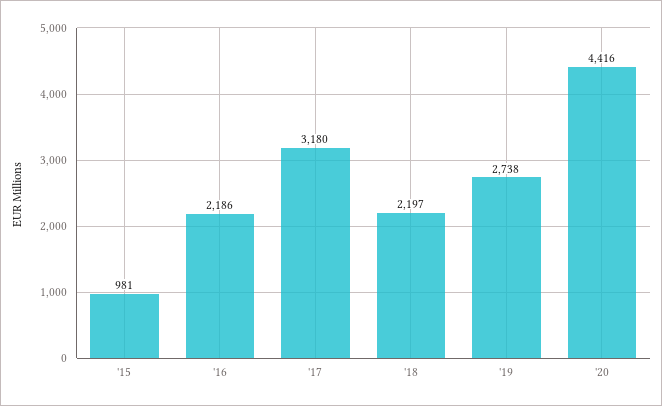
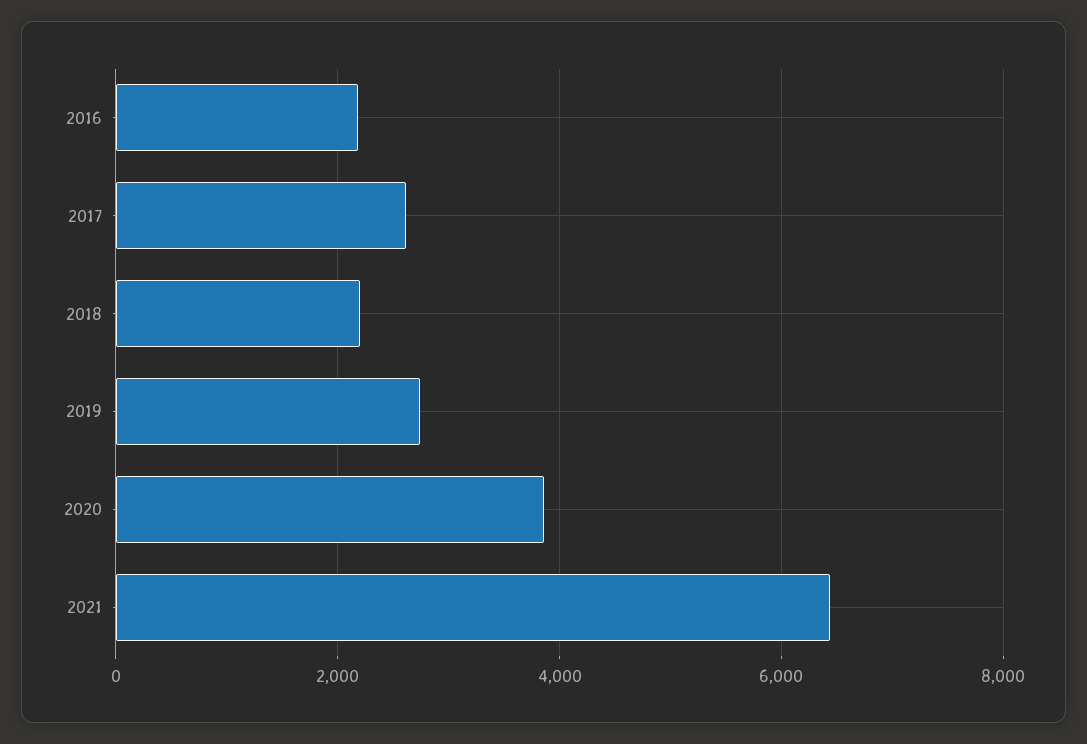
'15: 981 -> none
'17: 3180 -> 2600
'20: 4416 -> 3800
2021: none -> 6400

